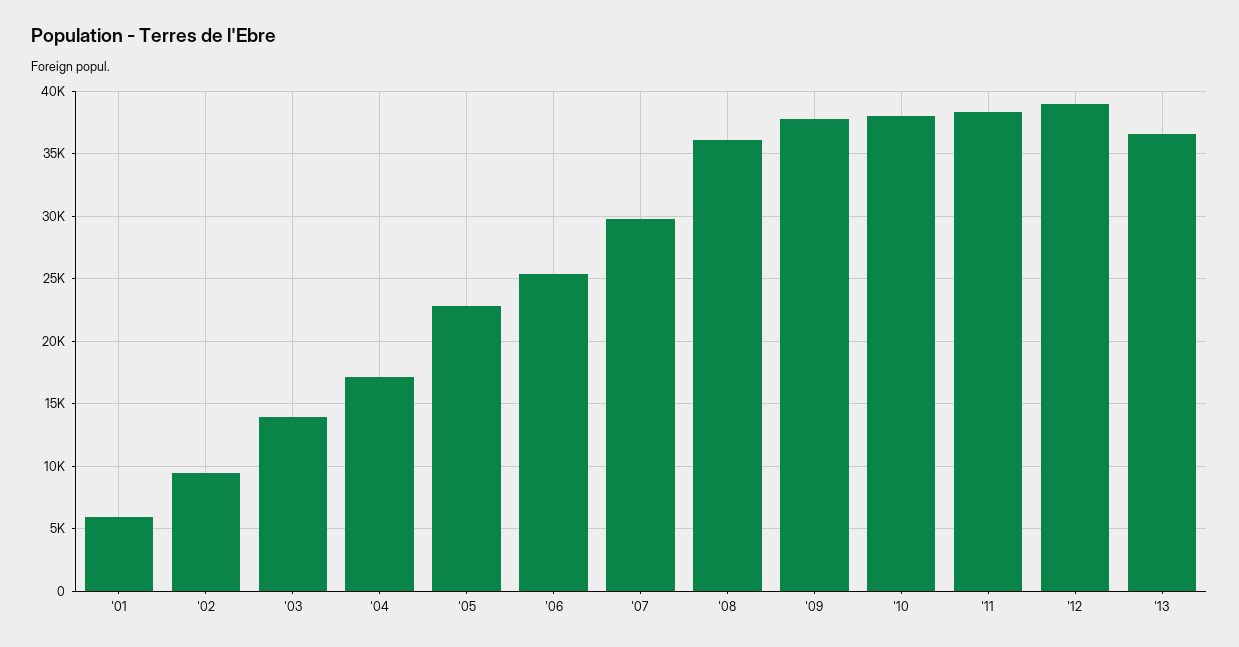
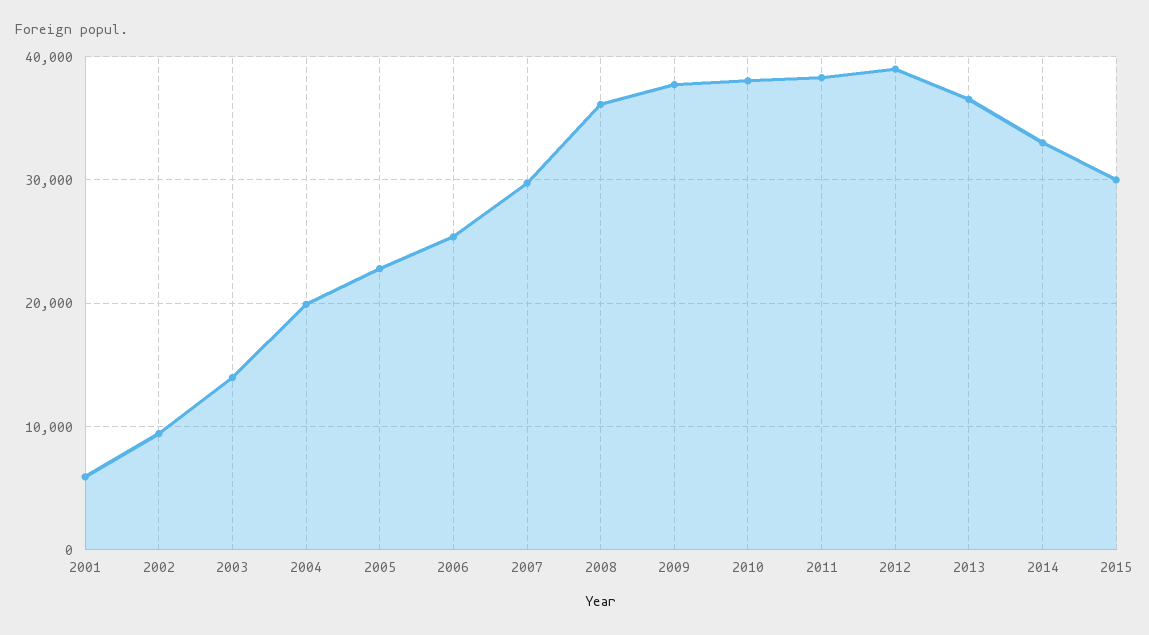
'04: 17000 -> 20000
2014: none -> 33000
2015: none -> 30000

